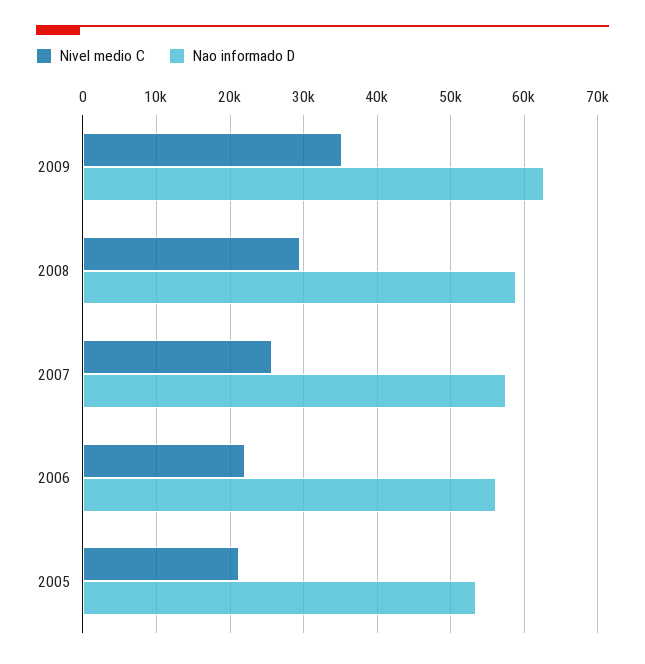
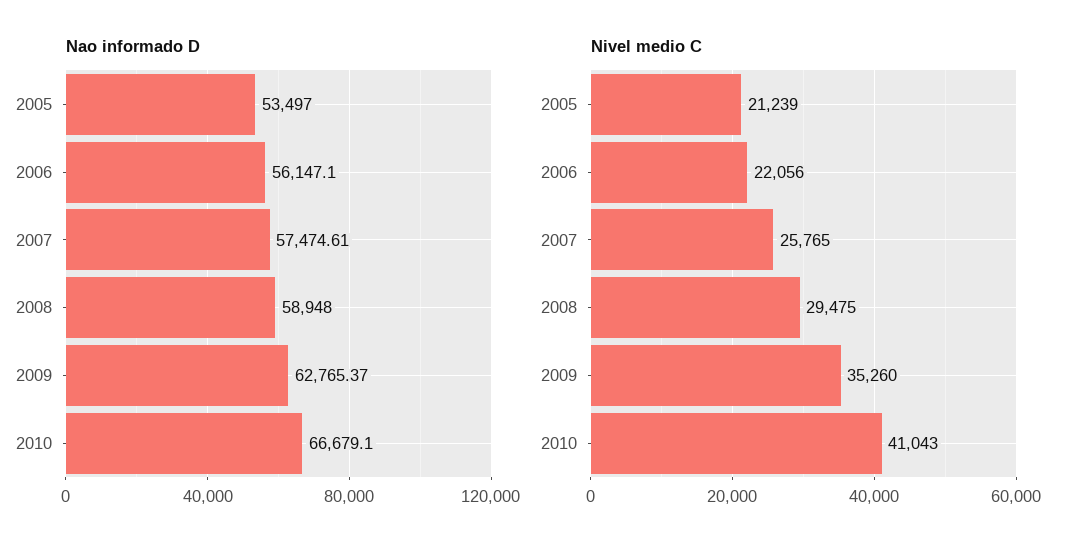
Nao informado D, 2010: none -> 66679.1
Nivel medio C, 2010: none -> 41043

